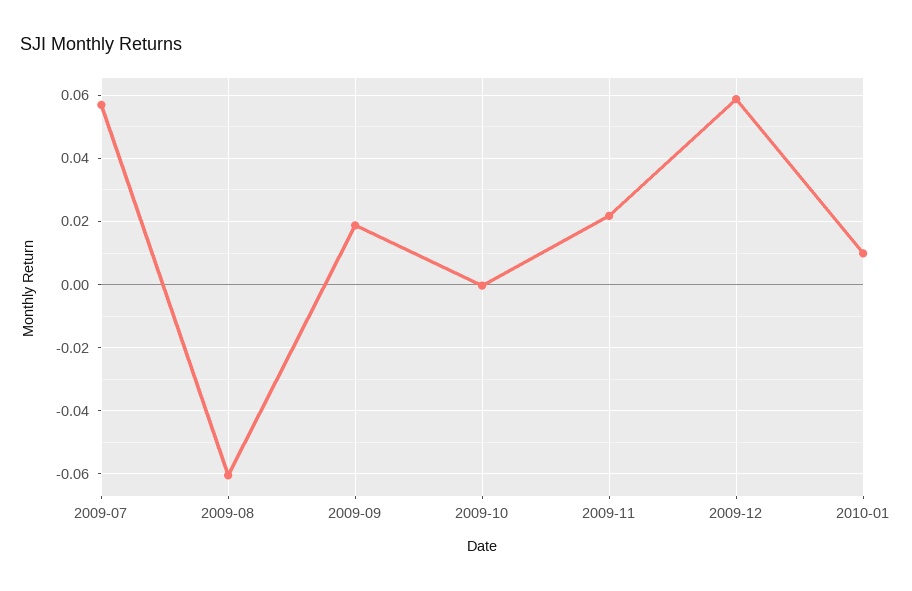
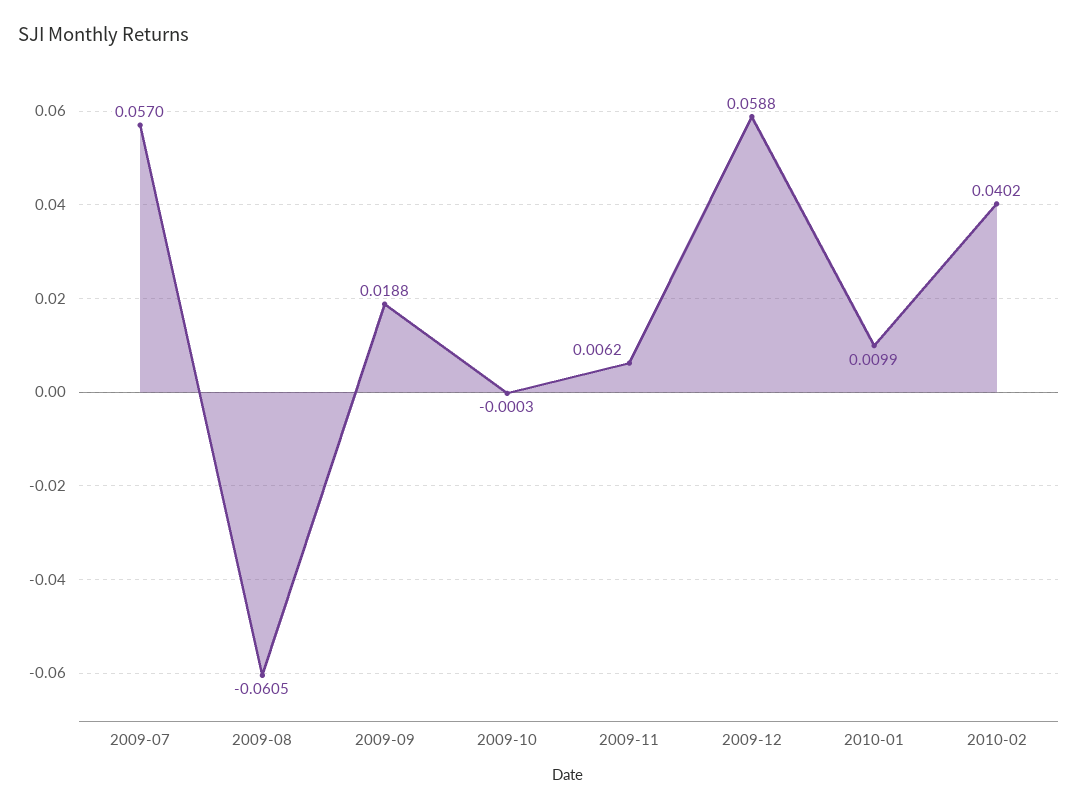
2009-11: 0.022 -> 0.0062
2010-02: none -> 0.0402

